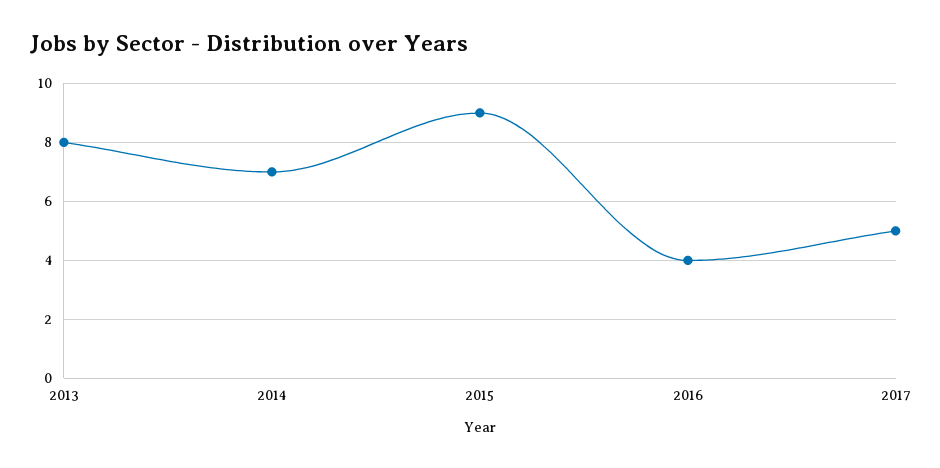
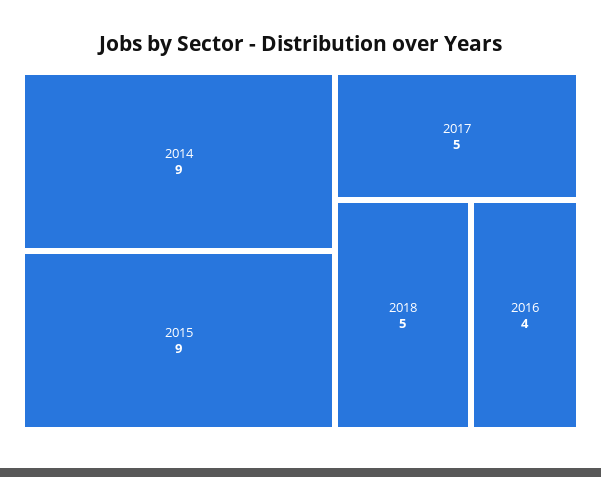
2013: 8 -> none
2014: 7 -> 9
2018: none -> 5

